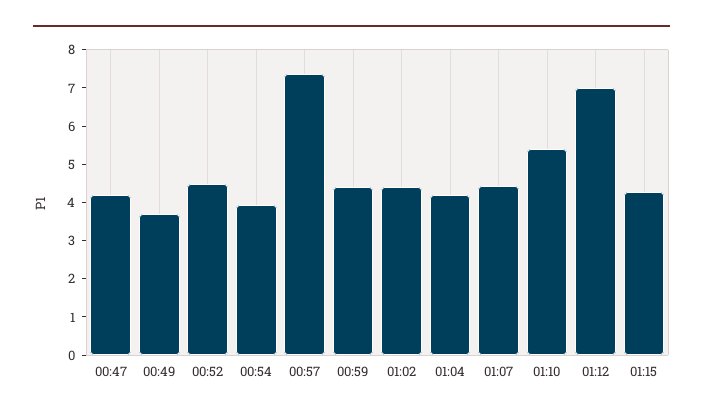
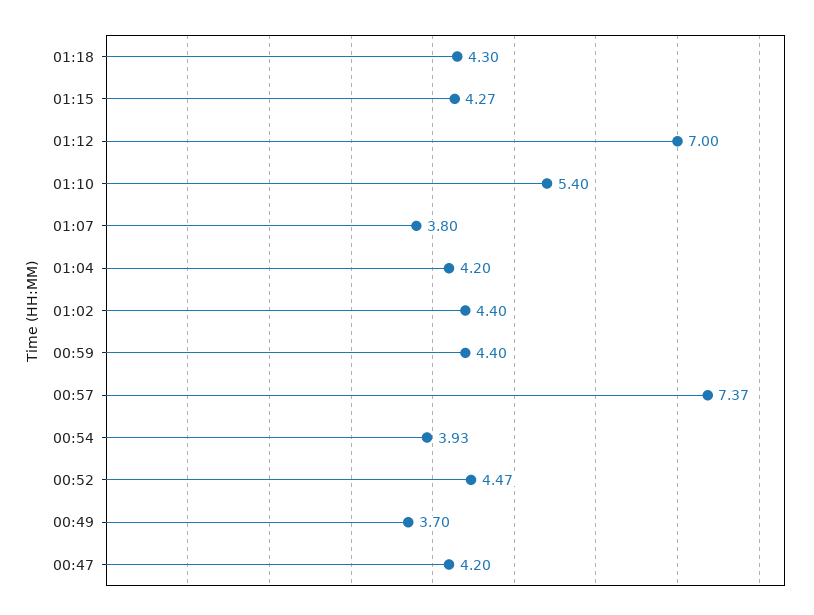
01:07: 4.5 -> 3.8
01:18: none -> 4.3

